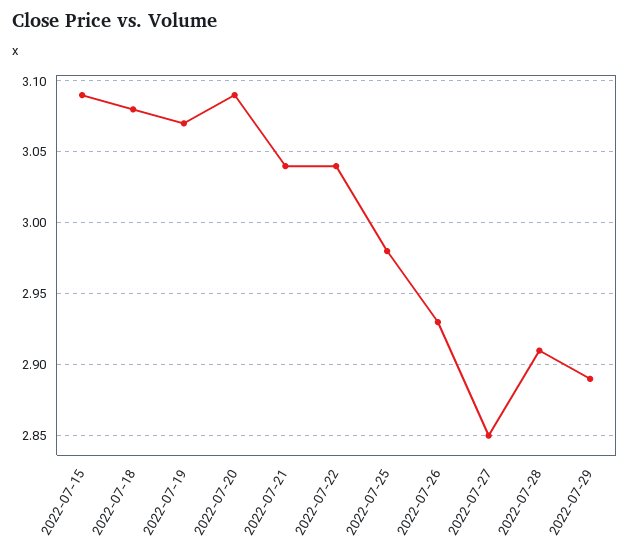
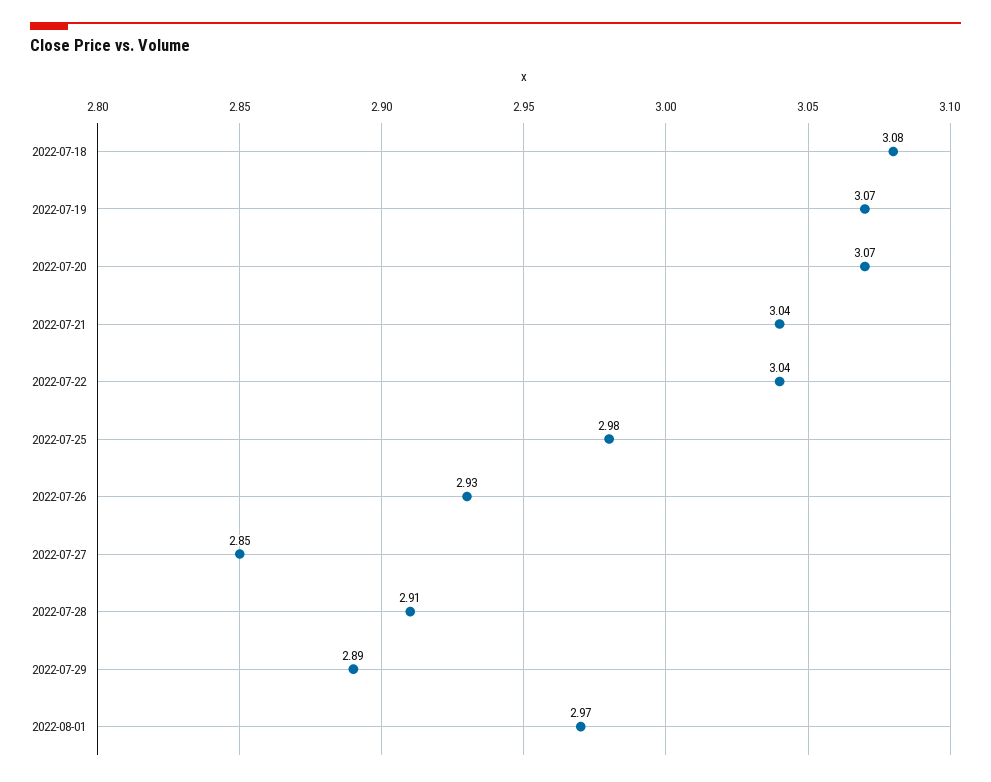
2022-07-15: 3.09 -> none
2022-07-20: 3.09 -> 3.07
2022-08-01: none -> 2.97

